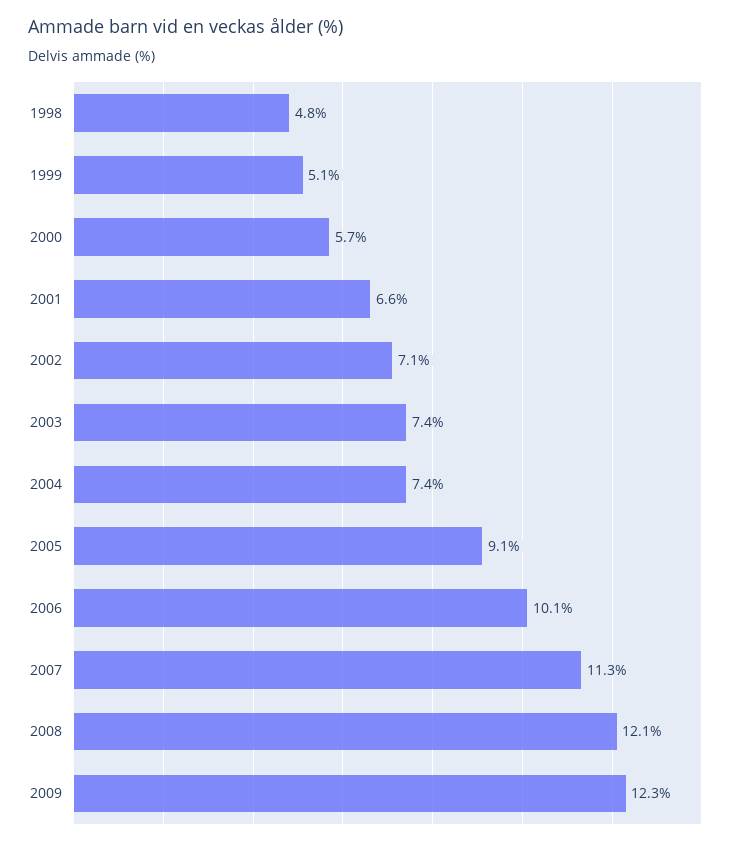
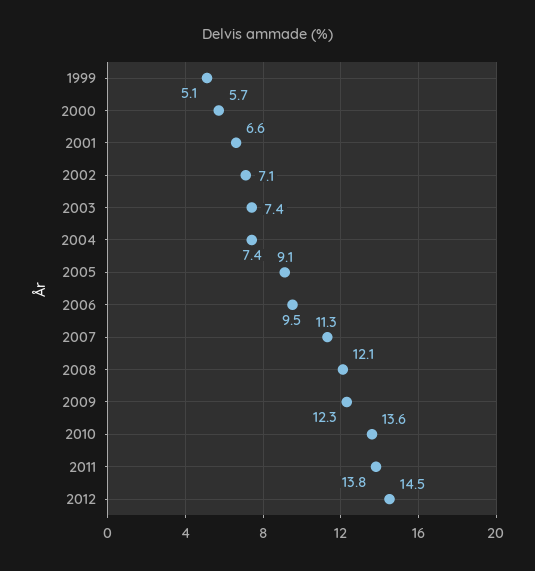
1998: 4.8 -> none
2006: 10.1 -> 9.5
2010: none -> 13.6
2011: none -> 13.8
2012: none -> 14.5

